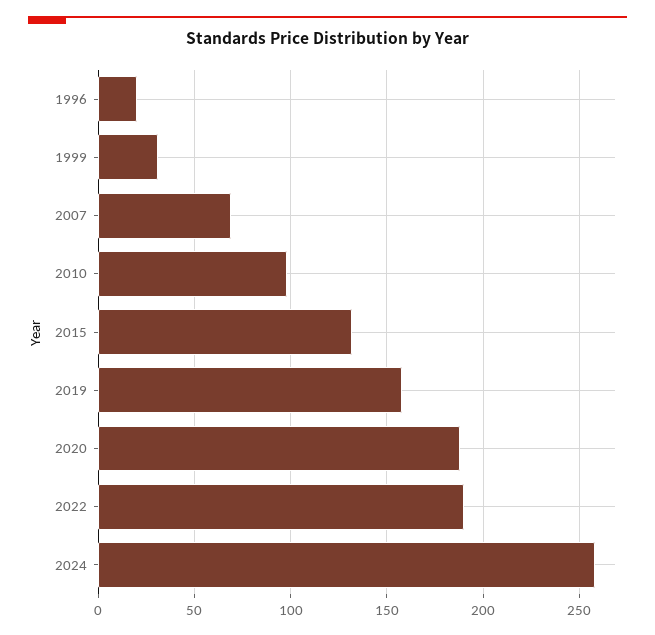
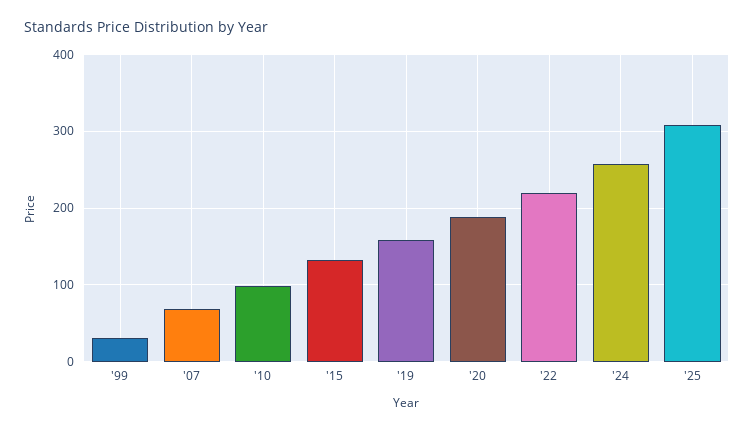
1996: 20 -> none
2022: 190 -> 220
'25: none -> 310

